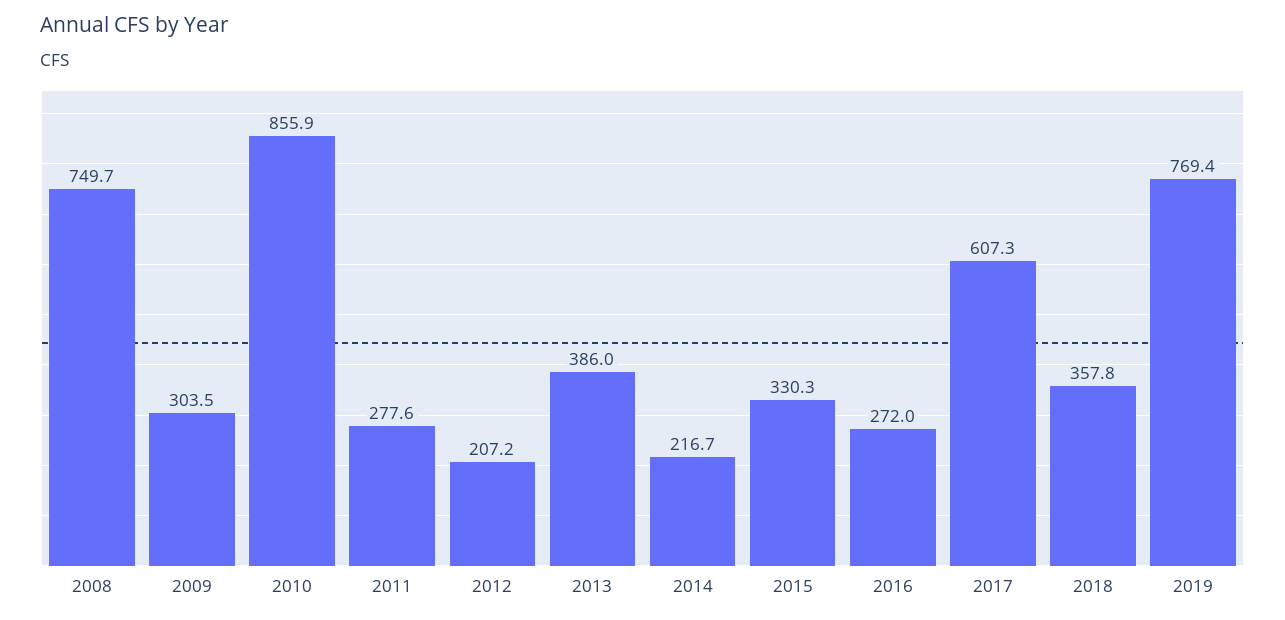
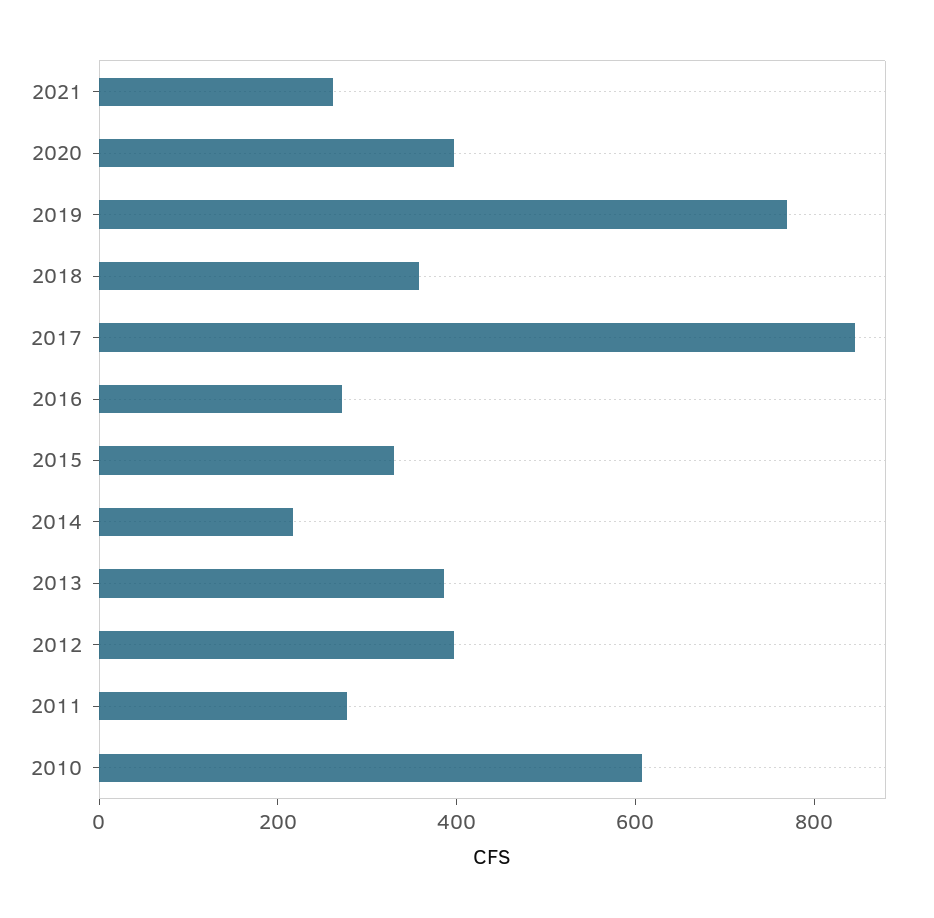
2008: 749.7 -> none
2009: 303.5 -> none
2010: 855.9 -> 600
2012: 207.2 -> 400
2017: 607.3 -> 850
2021: none -> 250
2020: none -> 400

